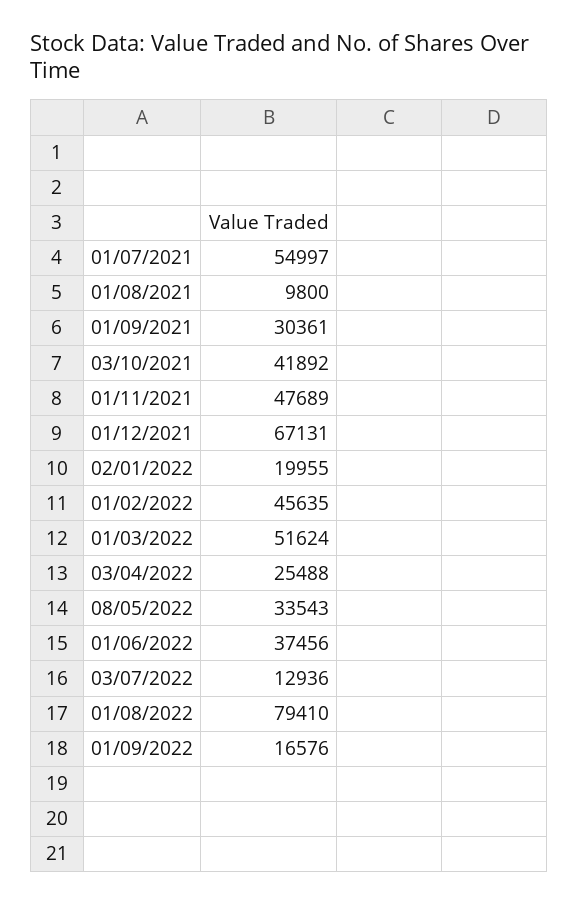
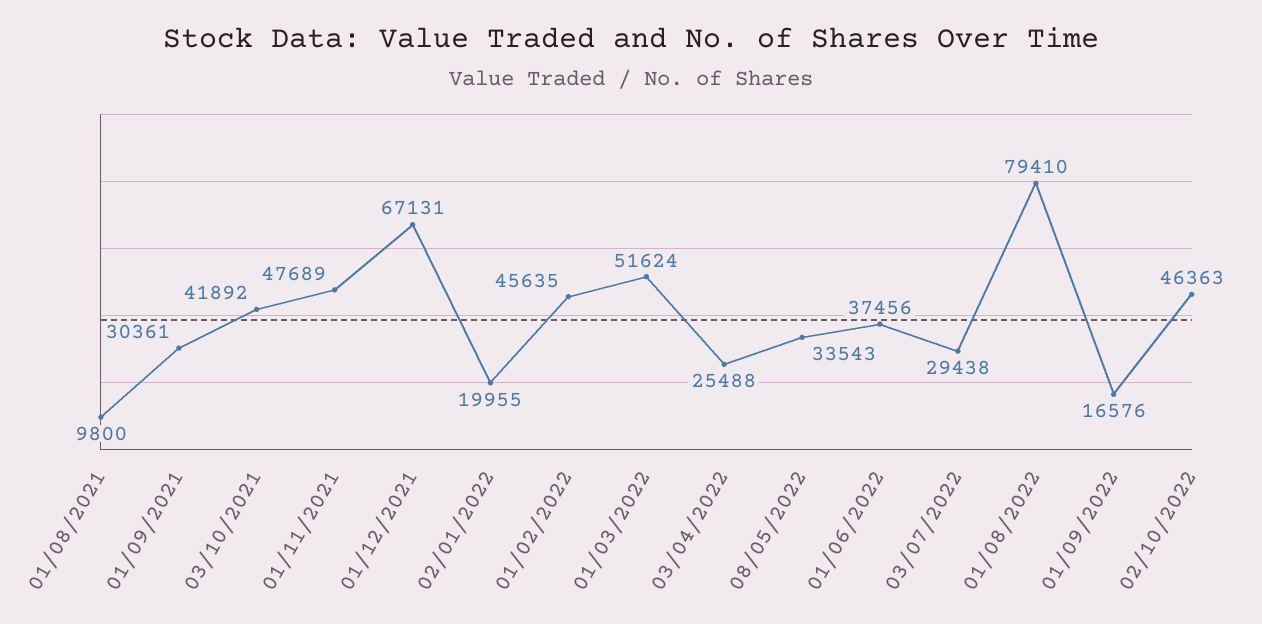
01/07/2021: 54997 -> none
03/07/2022: 12936 -> 29438
02/10/2022: none -> 46363

